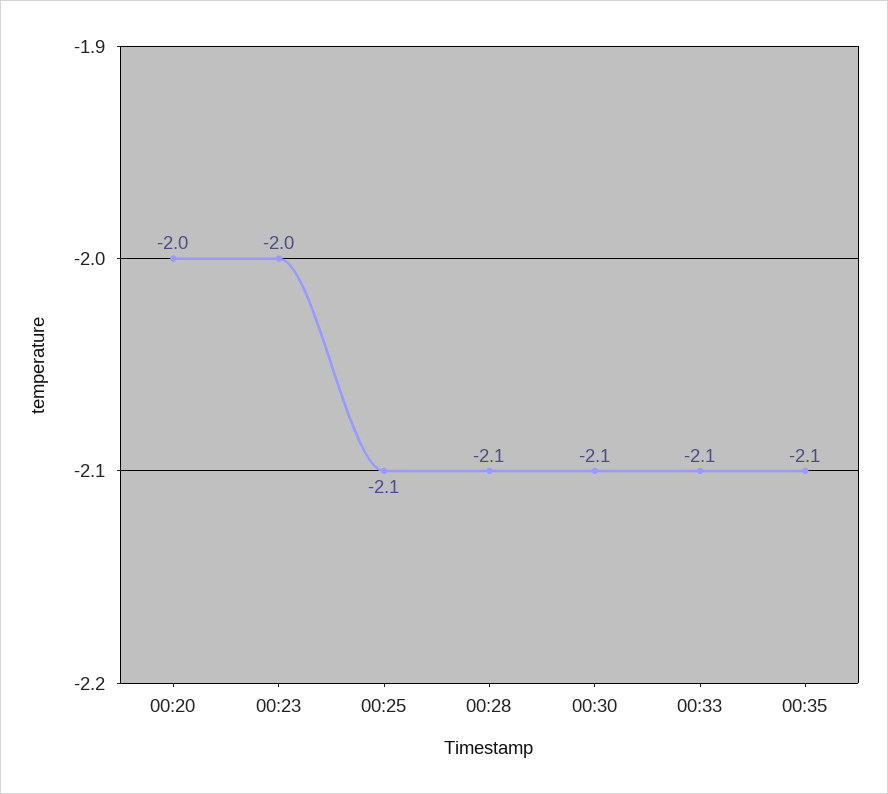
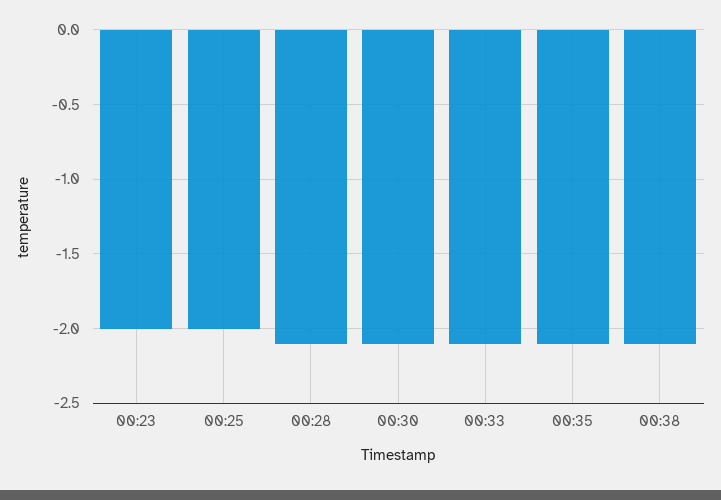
00:20: -2 -> none
00:25: -2.1 -> -2
00:38: none -> -2.1

